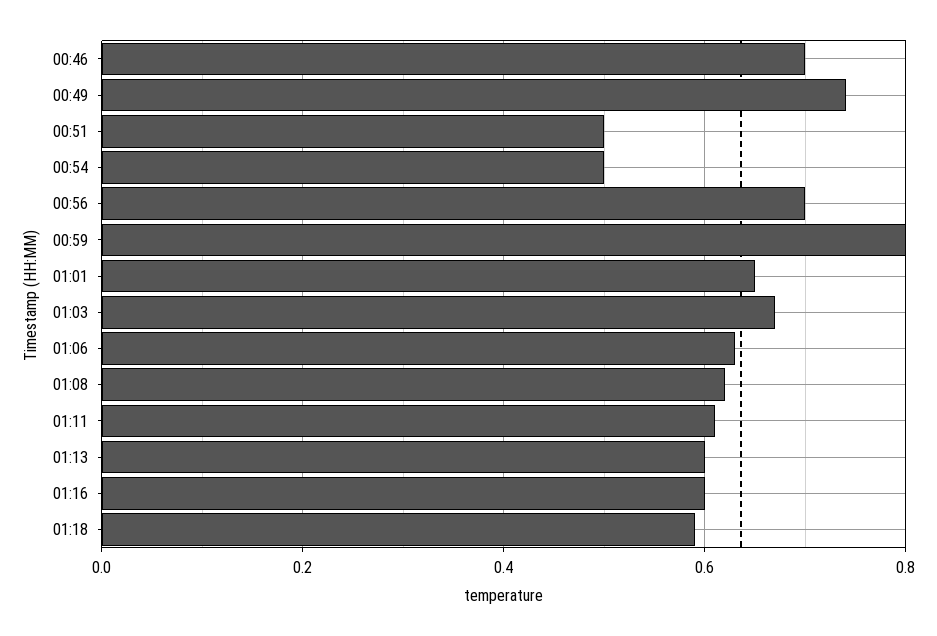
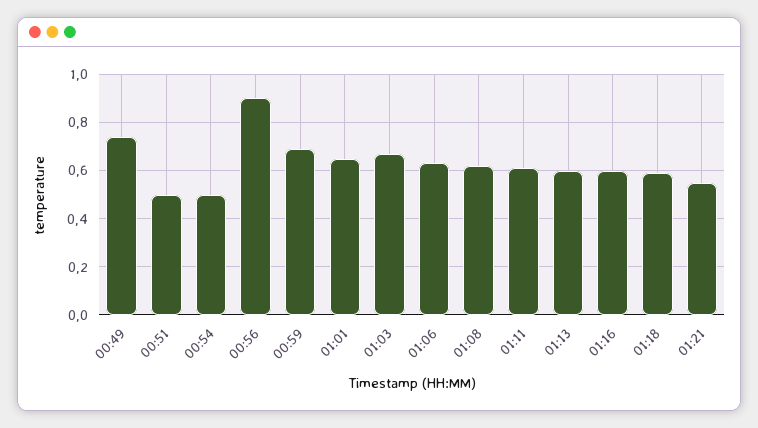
00:46: 0.7 -> none
00:56: 0.7 -> 0.9
00:59: 0.8 -> 0.7
01:21: none -> 0.55

